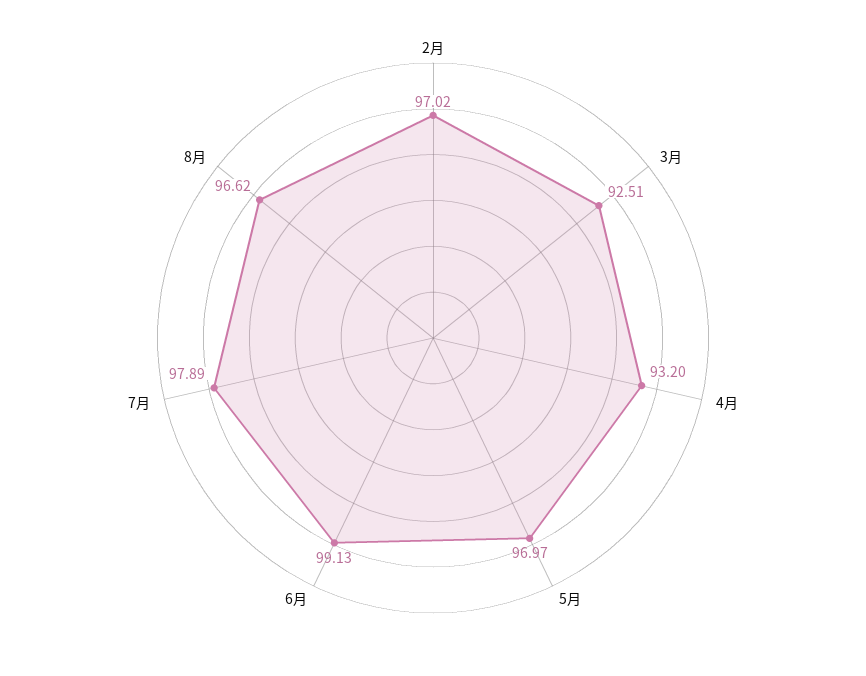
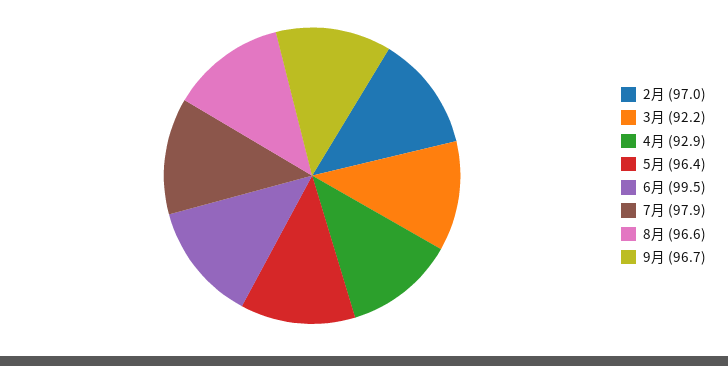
3月: 92.51 -> 92.2
4月: 93.2 -> 92.9
5月: 96.97 -> 96.4
6月: 99.13 -> 99.5
9月: none -> 96.7

